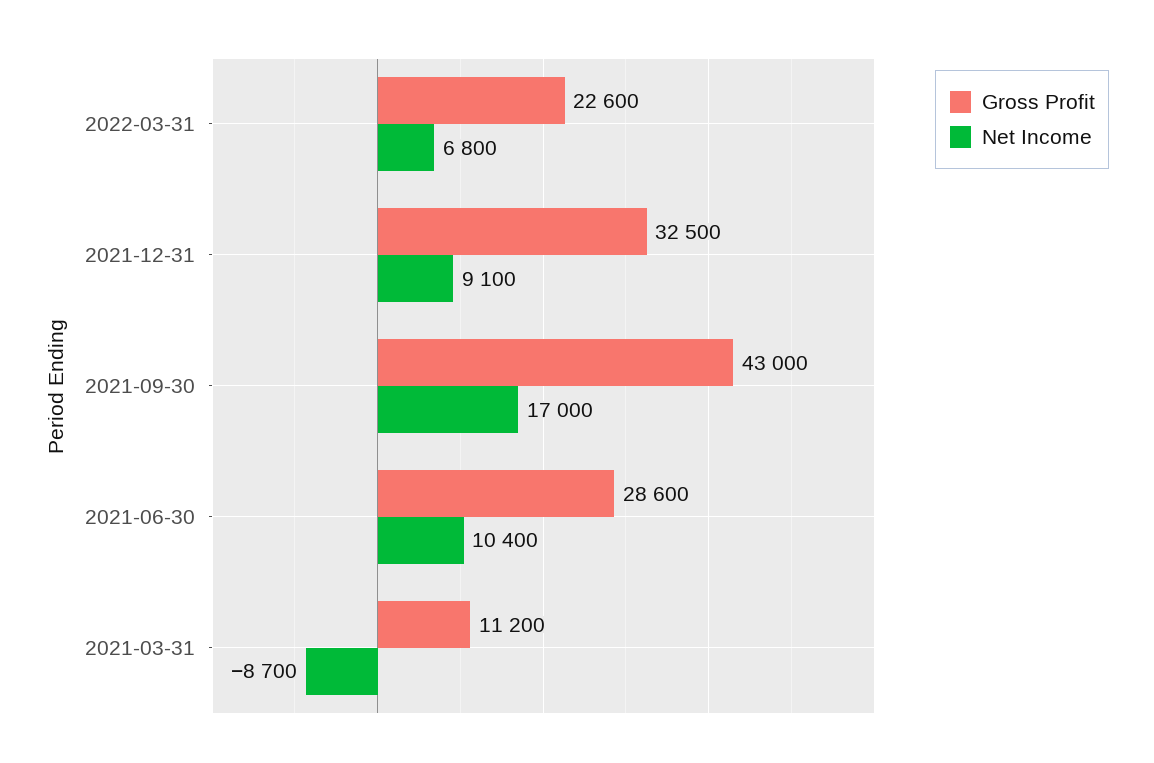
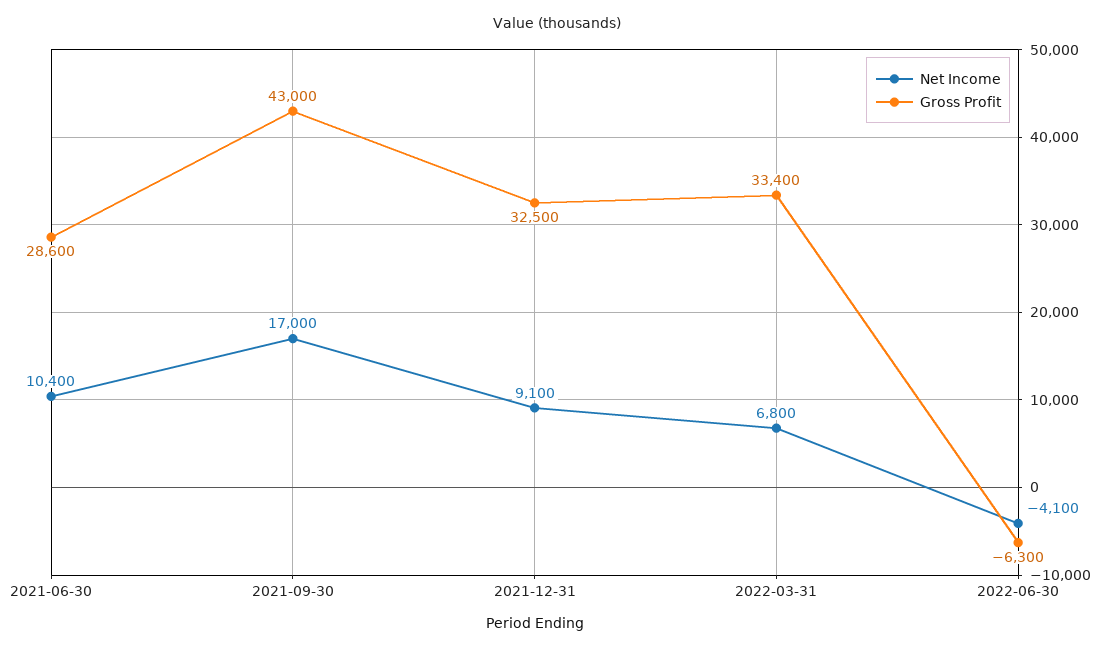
Gross Profit, 2022-03-31: 22600 -> 33400
Gross Profit, 2021-03-31: 11200 -> none
Net Income, 2021-03-31: -8700 -> none
Net Income, 2022-06-30: none -> -4100
Gross Profit, 2022-06-30: none -> -6300

